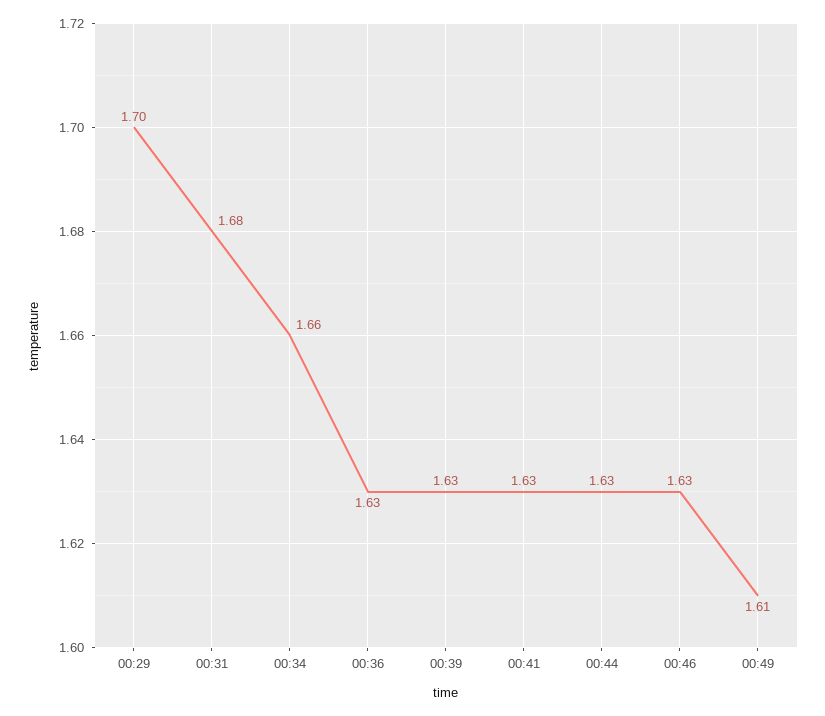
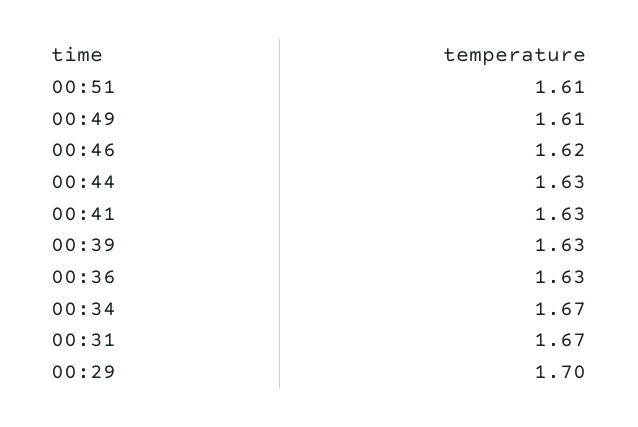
00:31: 1.68 -> 1.67
00:34: 1.66 -> 1.67
00:46: 1.63 -> 1.62
00:51: none -> 1.61

